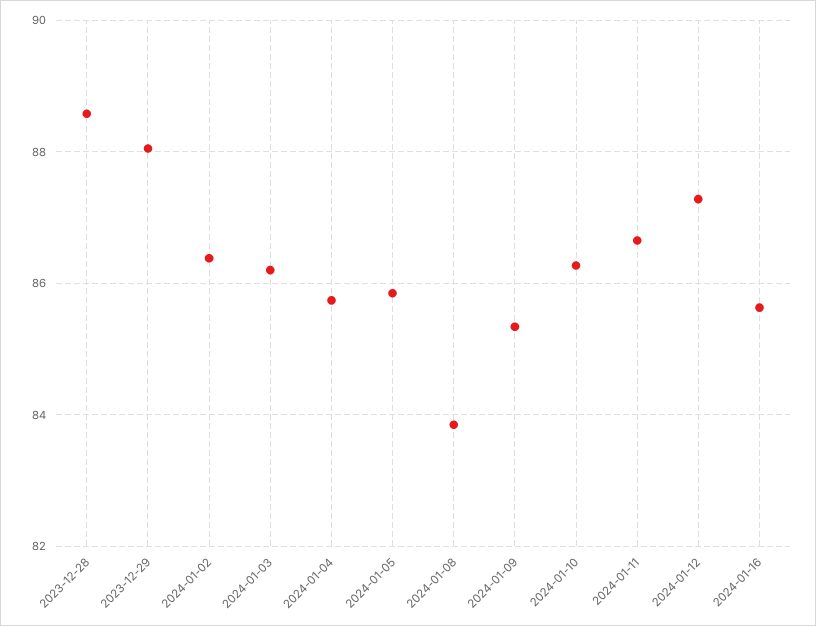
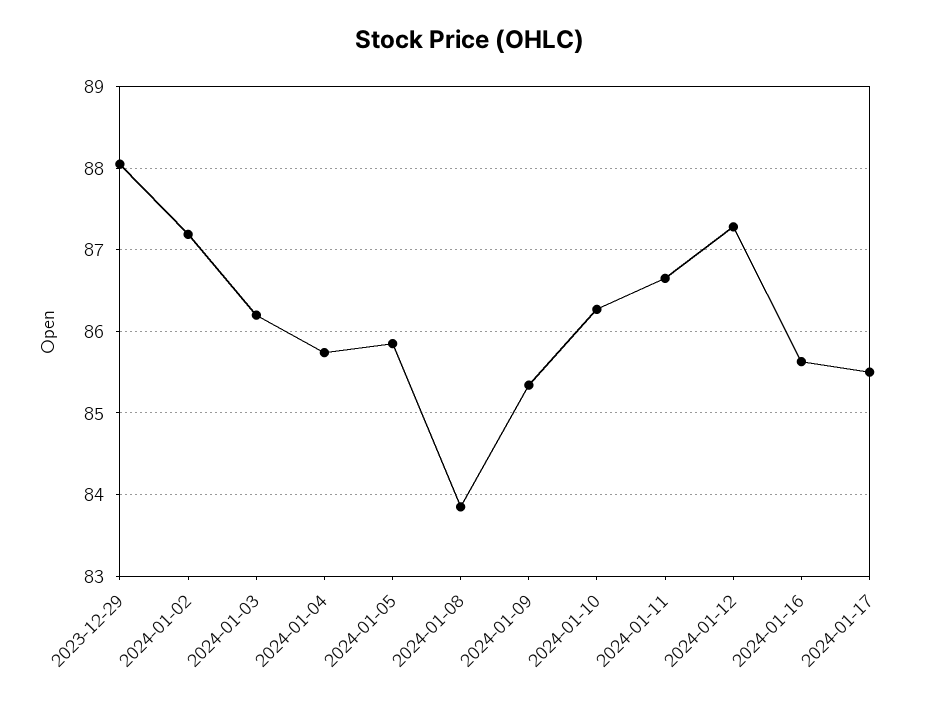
2023-12-28: 88.6 -> none
2024-01-02: 86.4 -> 87.2
2024-01-17: none -> 85.5

